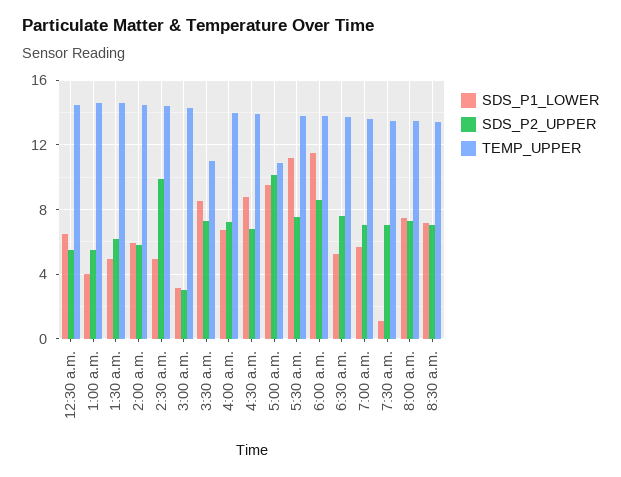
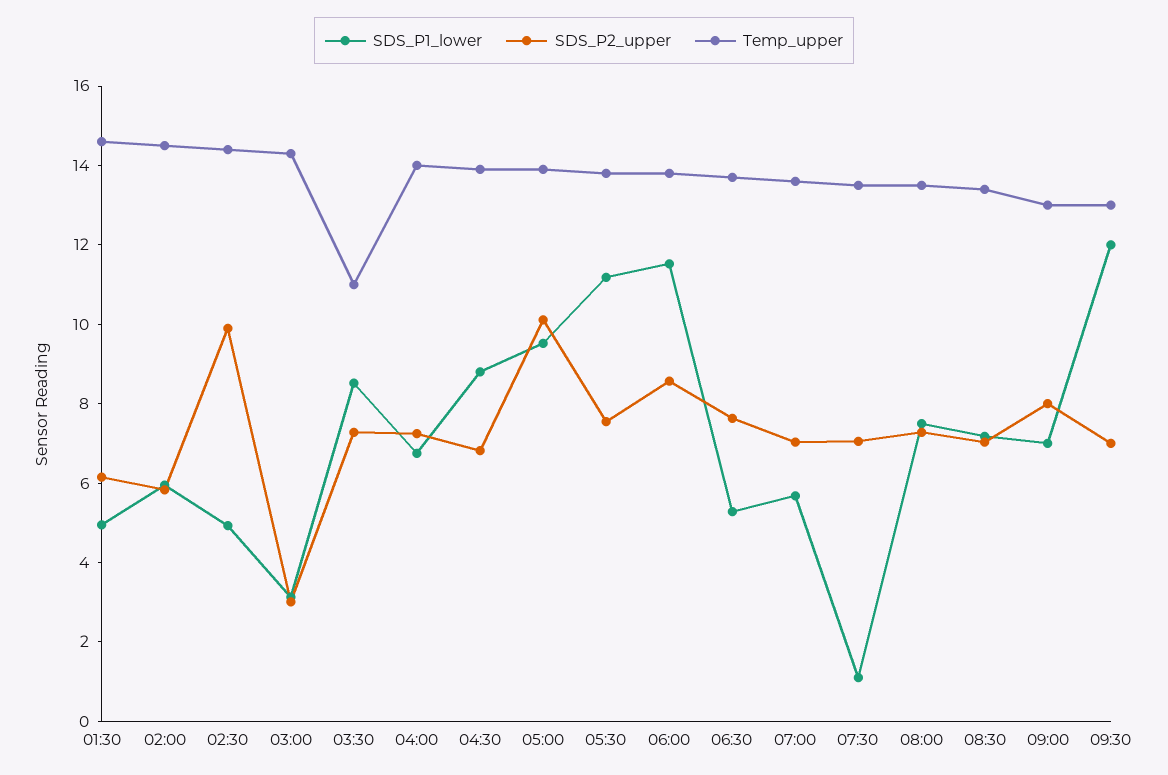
SDS_P1_LOWER, 12:30 a.m.: 6.5 -> none
SDS_P2_UPPER, 12:30 a.m.: 5.5 -> none
TEMP_UPPER, 12:30 a.m.: 14.5 -> none
SDS_P1_LOWER, 1:00 a.m.: 4 -> none
SDS_P2_UPPER, 1:00 a.m.: 5.5 -> none
TEMP_UPPER, 1:00 a.m.: 14.5 -> none
TEMP_UPPER, 5:00 a.m.: 11 -> 14
SDS_P1_LOWER, 09:00: none -> 7
SDS_P2_UPPER, 09:00: none -> 8
TEMP_UPPER, 09:00: none -> 13
SDS_P1_LOWER, 09:30: none -> 12
SDS_P2_UPPER, 09:30: none -> 7
TEMP_UPPER, 09:30: none -> 13

